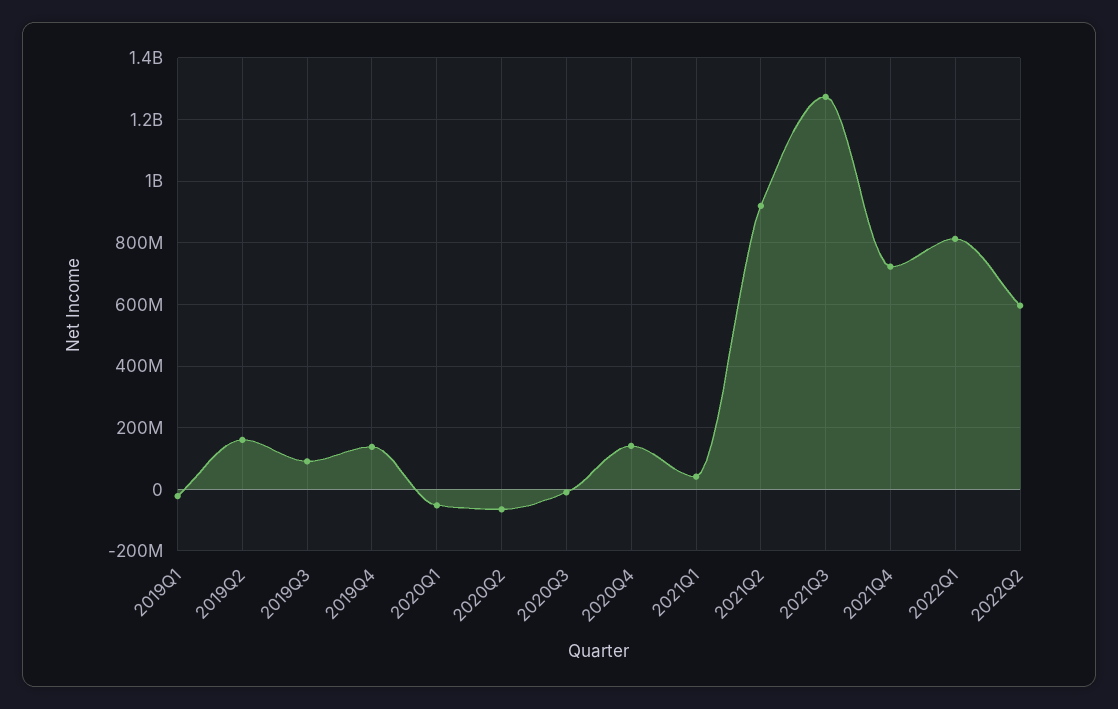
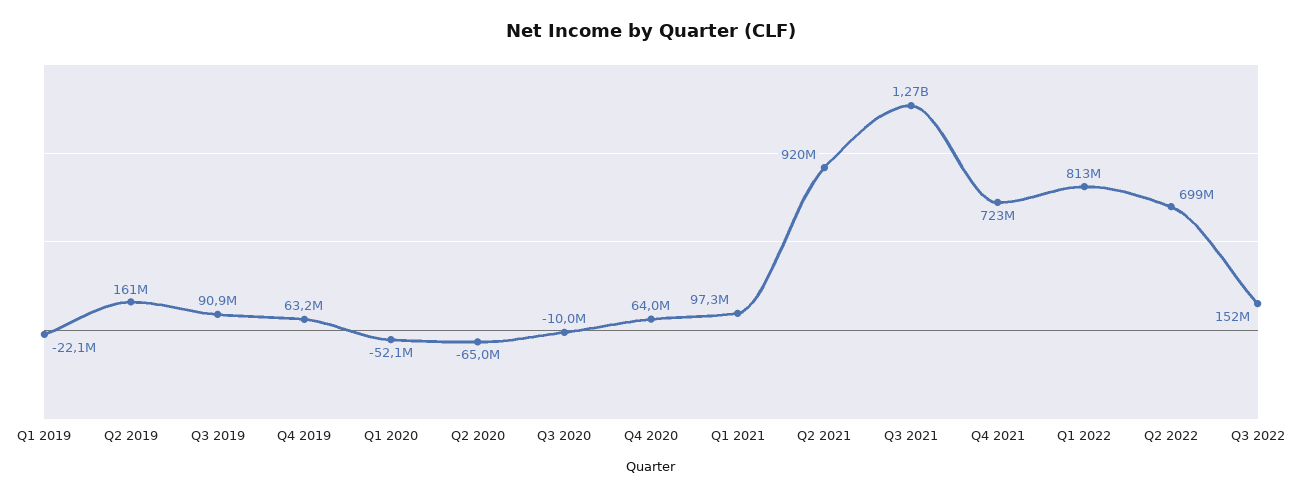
2019Q4: 140000000 -> 63200000
2020Q4: 140000000 -> 64000000
2021Q1: 40000000 -> 97300000
2022Q2: 600000000 -> 699000000
Q3 2022: none -> 152000000

